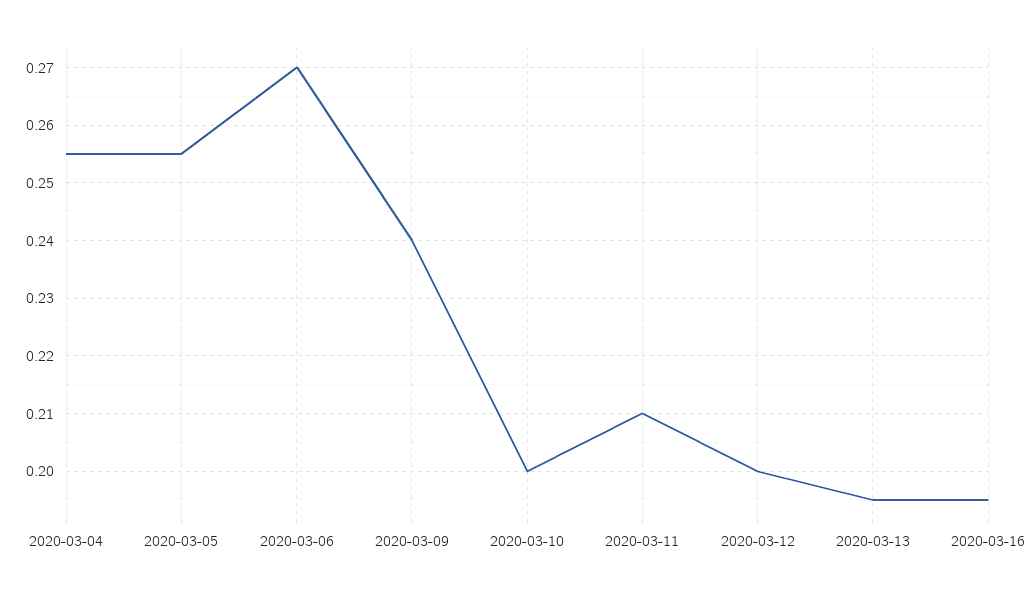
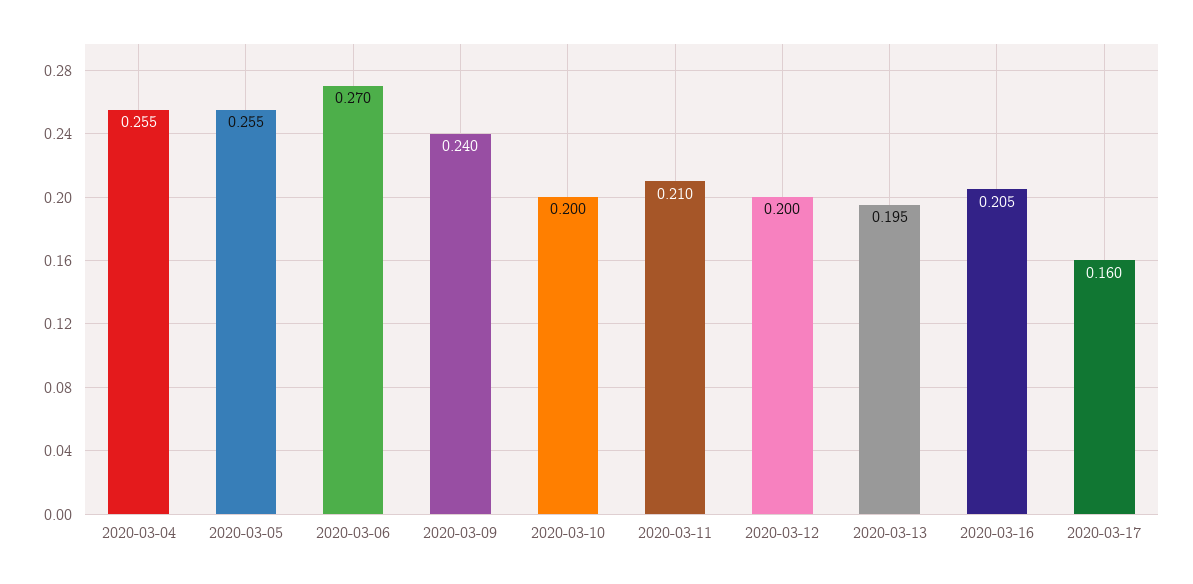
2020-03-16: 0.195 -> 0.205
2020-03-17: none -> 0.16

